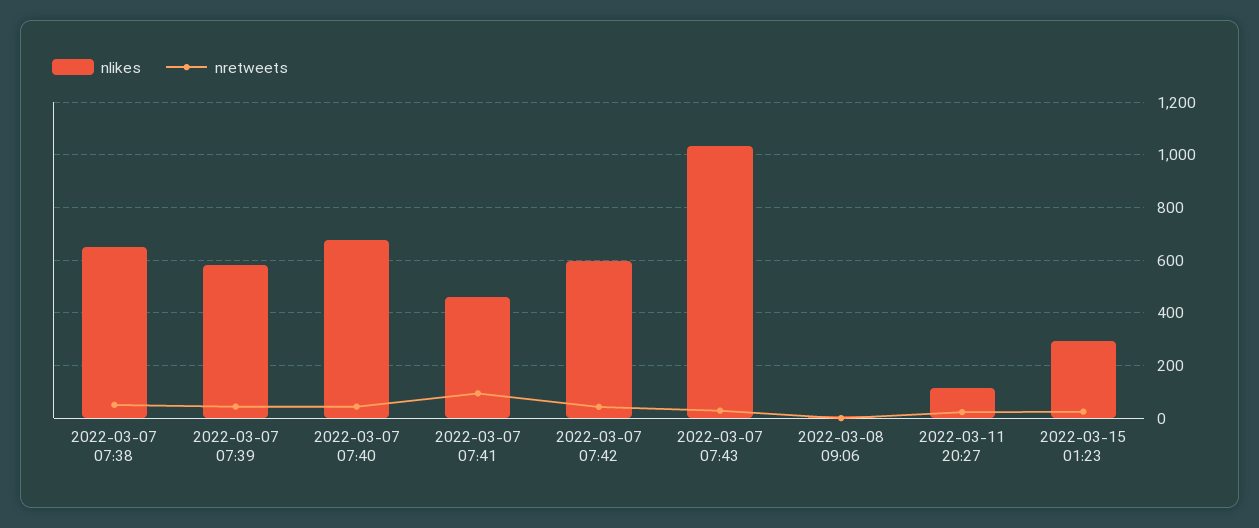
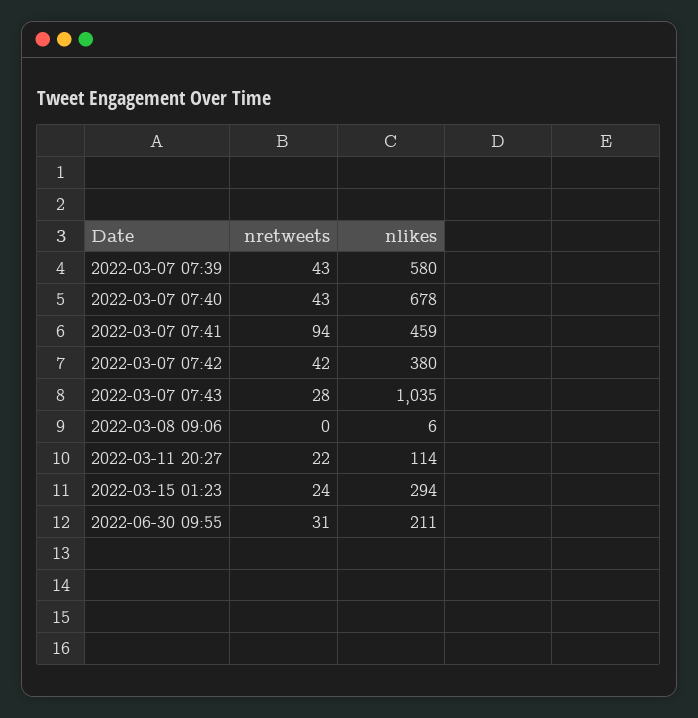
nlikes, 2022-03-07 07:38: 650 -> none
nretweets, 2022-03-07 07:38: 50 -> none
nlikes, 2022-03-07 07:42: 600 -> 380
nretweets, 2022-06-30 09:55: none -> 31
nlikes, 2022-06-30 09:55: none -> 211

